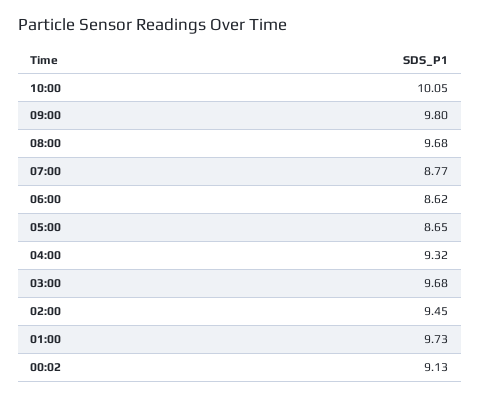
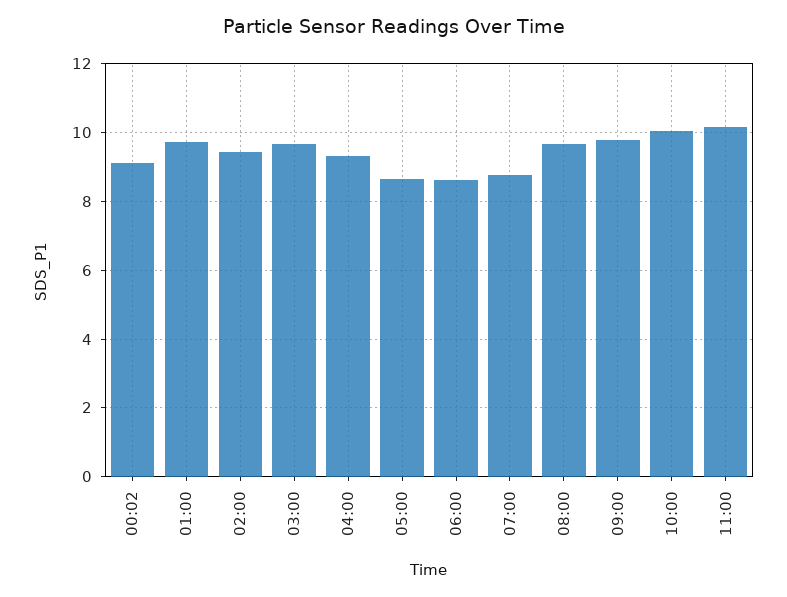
11:00: none -> 10.2

